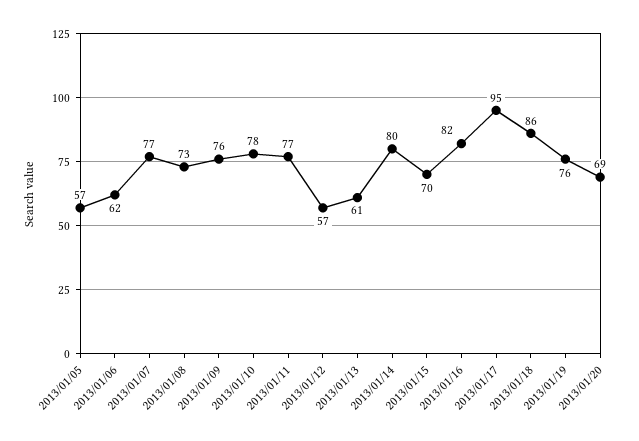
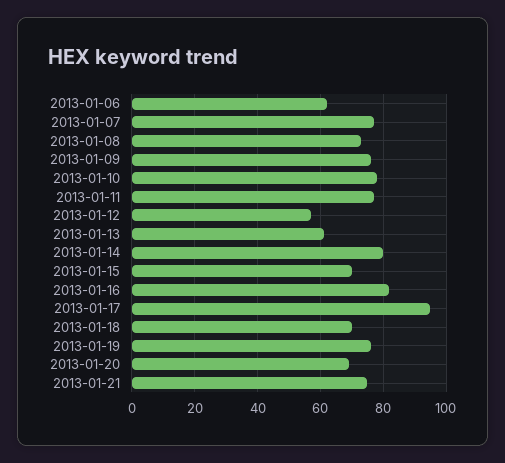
2013/01/05: 57 -> none
2013/01/18: 86 -> 70
2013-01-21: none -> 75

